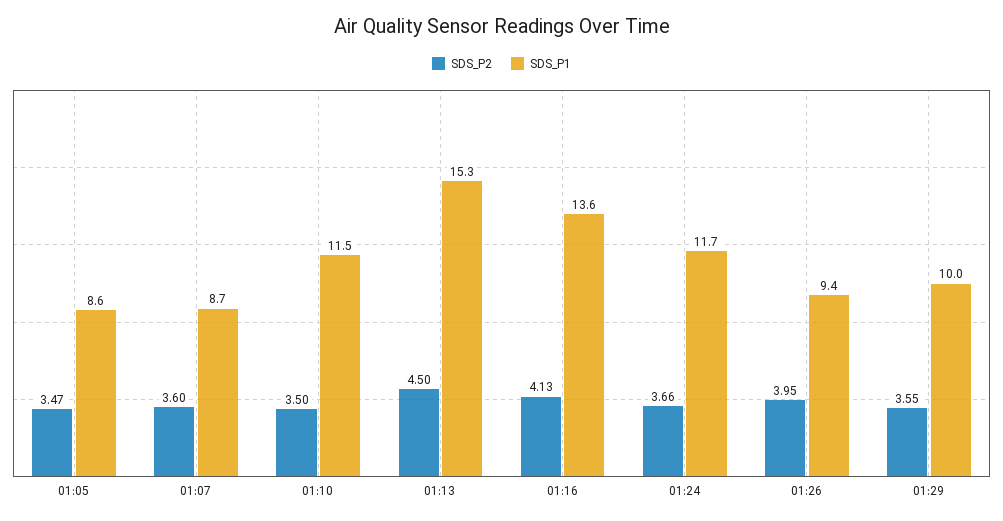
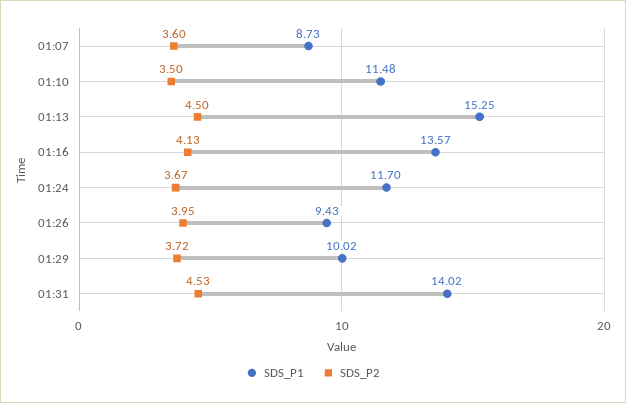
SDS_P2, 01:05: 3.47 -> none
SDS_P1, 01:05: 8.6 -> none
SDS_P2, 01:24: 3.66 -> 3.67
SDS_P2, 01:29: 3.55 -> 3.72
SDS_P1, 01:31: none -> 14.02
SDS_P2, 01:31: none -> 4.53

